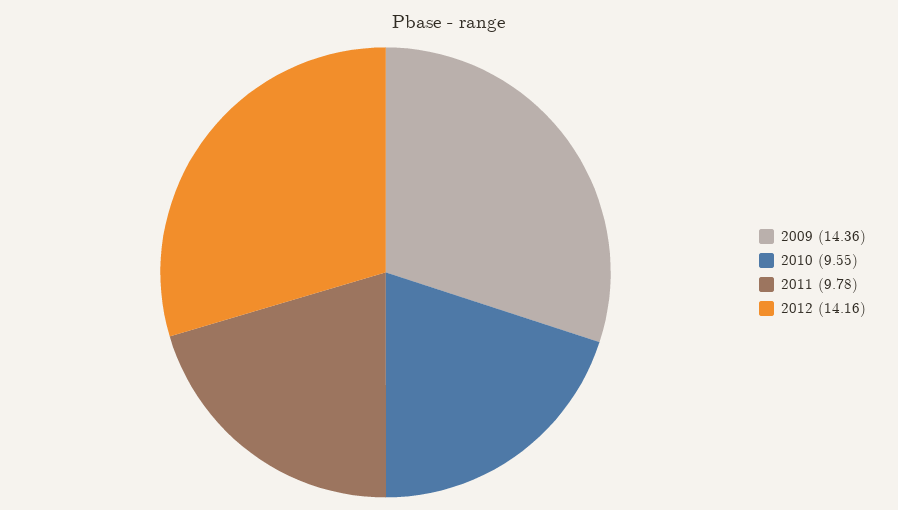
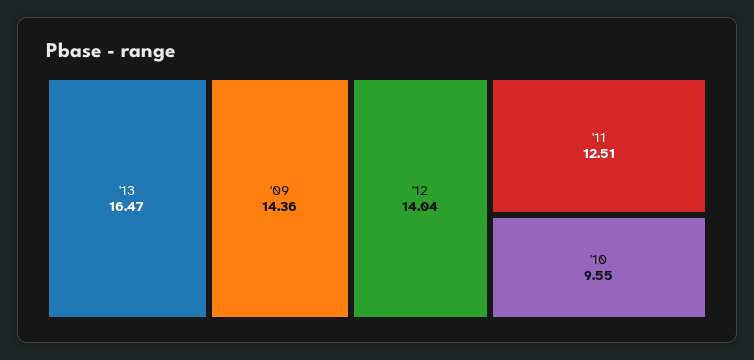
2011: 9.78 -> 12.51
2012: 14.16 -> 14.04
'13: none -> 16.47

